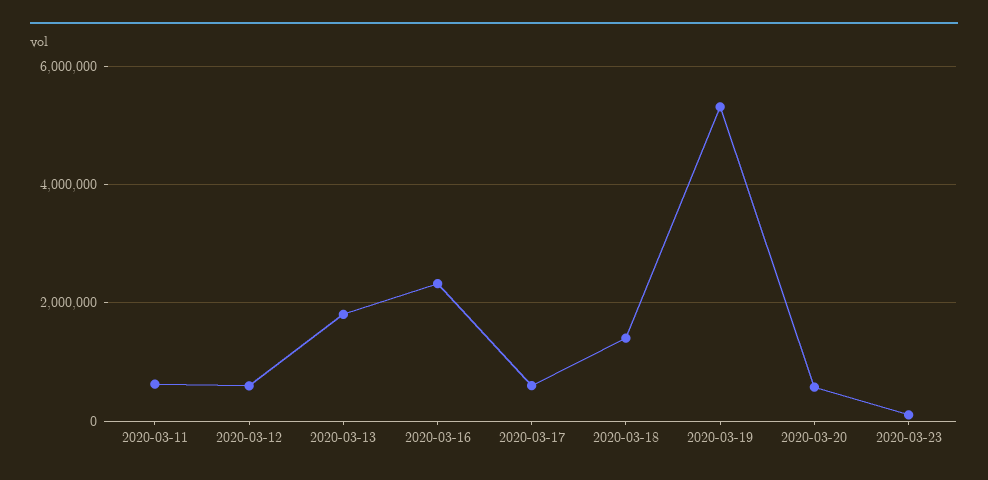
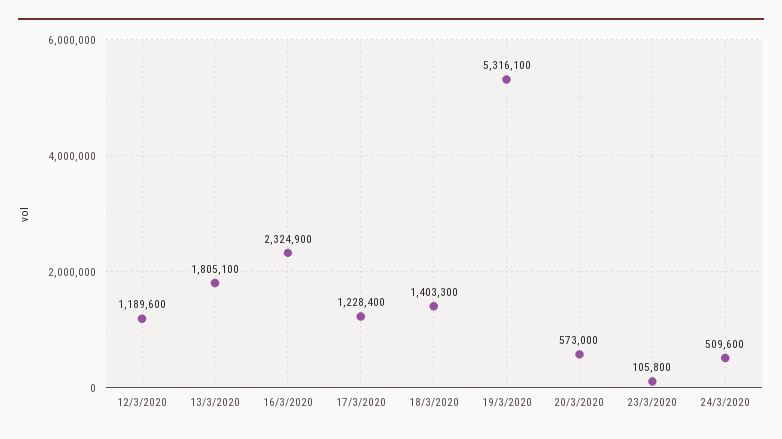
2020-03-11: 600000 -> none
2020-03-12: 600000 -> 1189600
2020-03-17: 600000 -> 1228400
24/3/2020: none -> 509600

